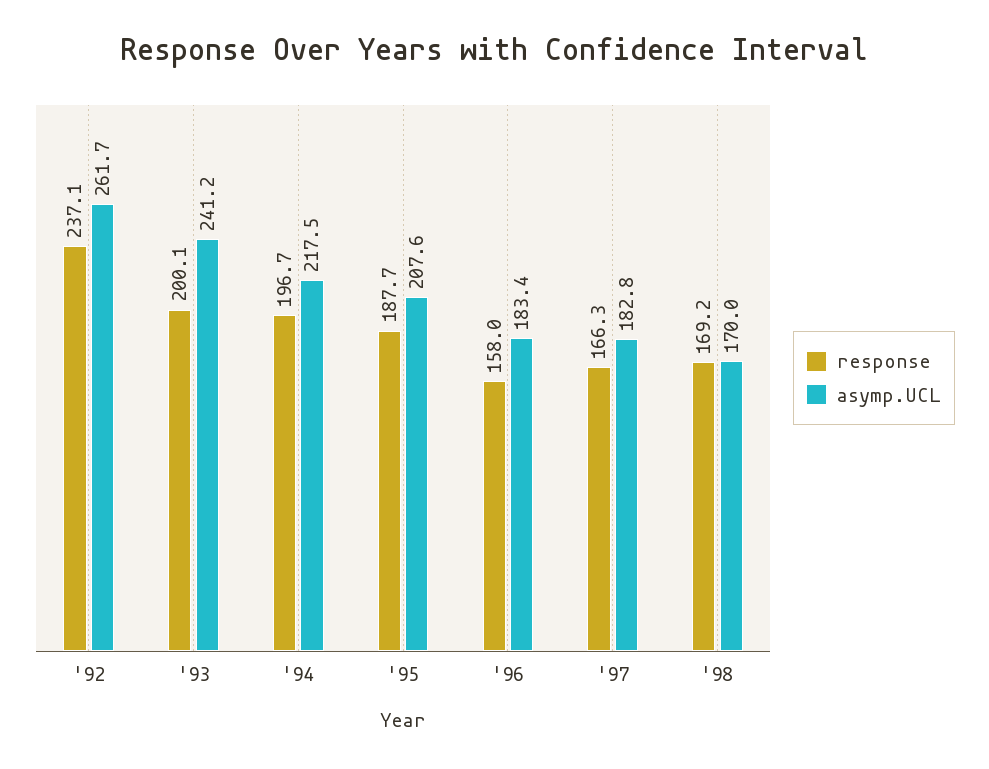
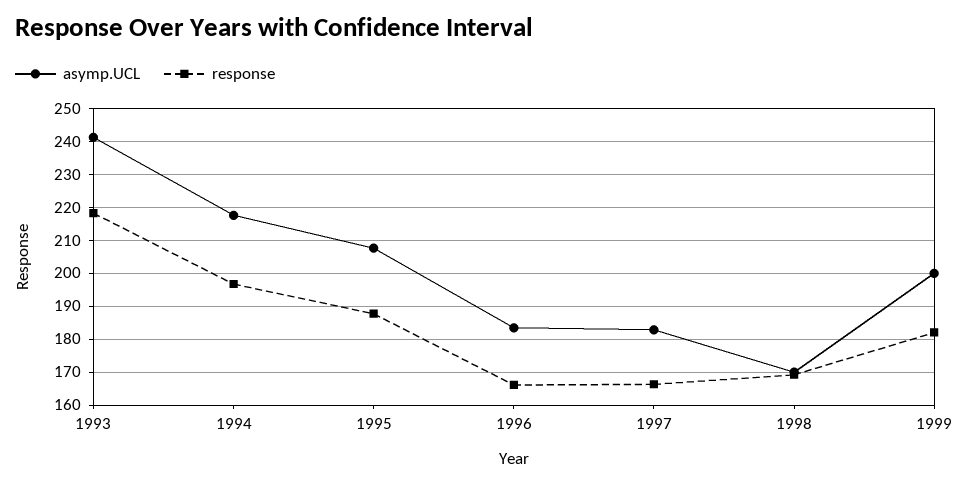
response, '92: 237.1 -> none
asymp.UCL, '92: 261.7 -> none
response, '93: 200.1 -> 218
response, '96: 158 -> 166
asymp.UCL, 1999: none -> 200
response, 1999: none -> 182

